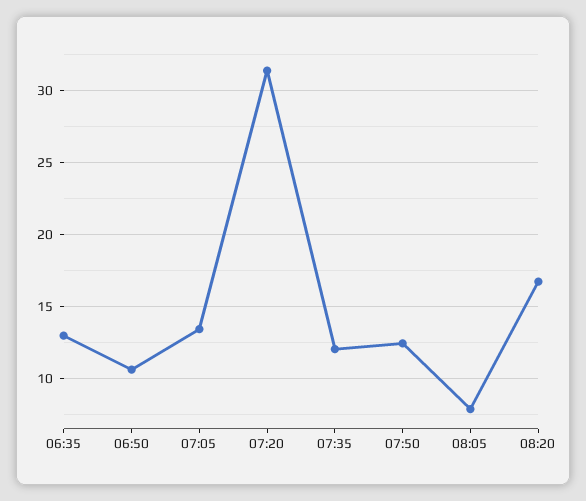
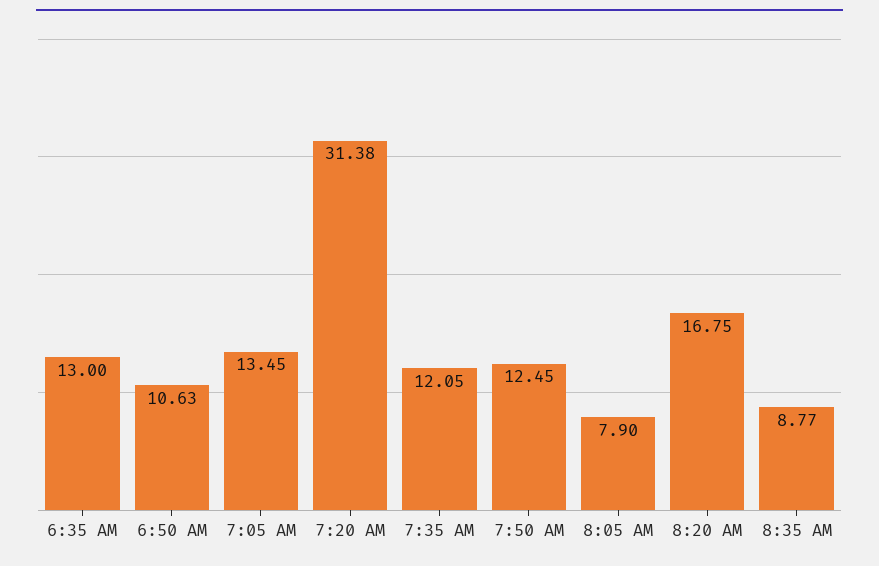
8:35 AM: none -> 8.77

